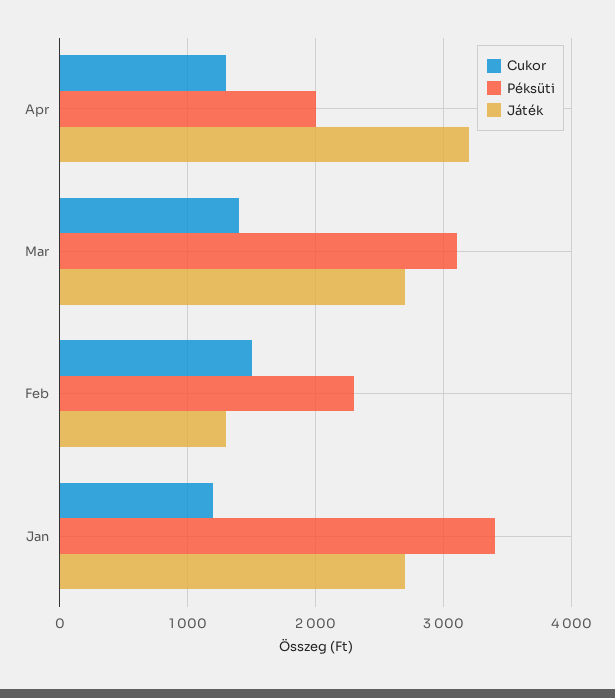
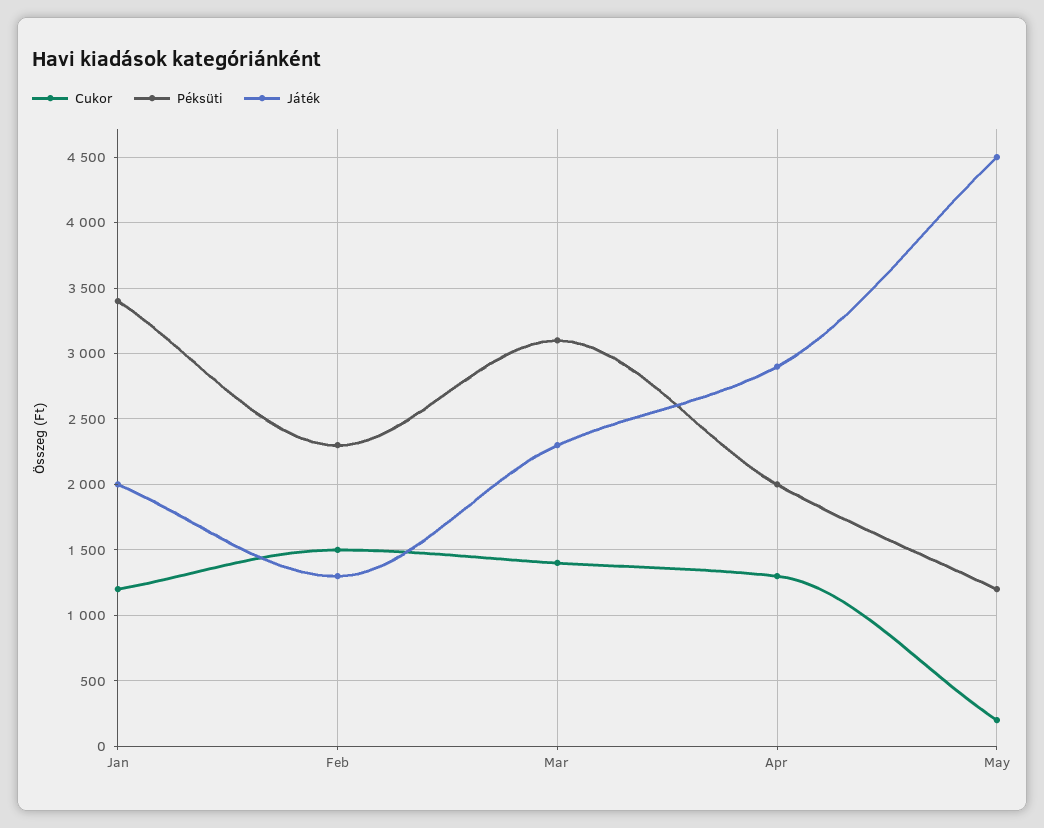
Játék, Apr: 3200 -> 2900
Játék, Mar: 2700 -> 2300
Játék, Jan: 2700 -> 2000
Cukor, May: none -> 200
Péksüti, May: none -> 1200
Játék, May: none -> 4500

